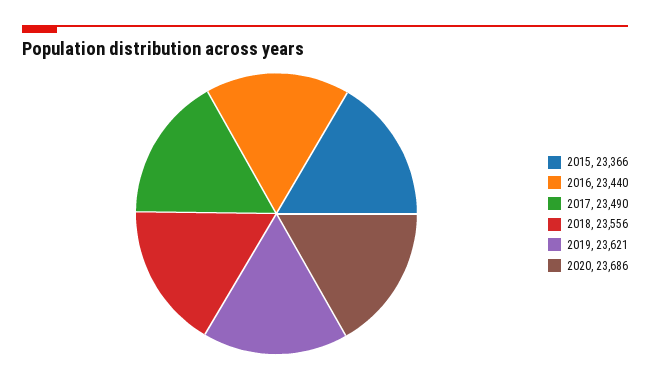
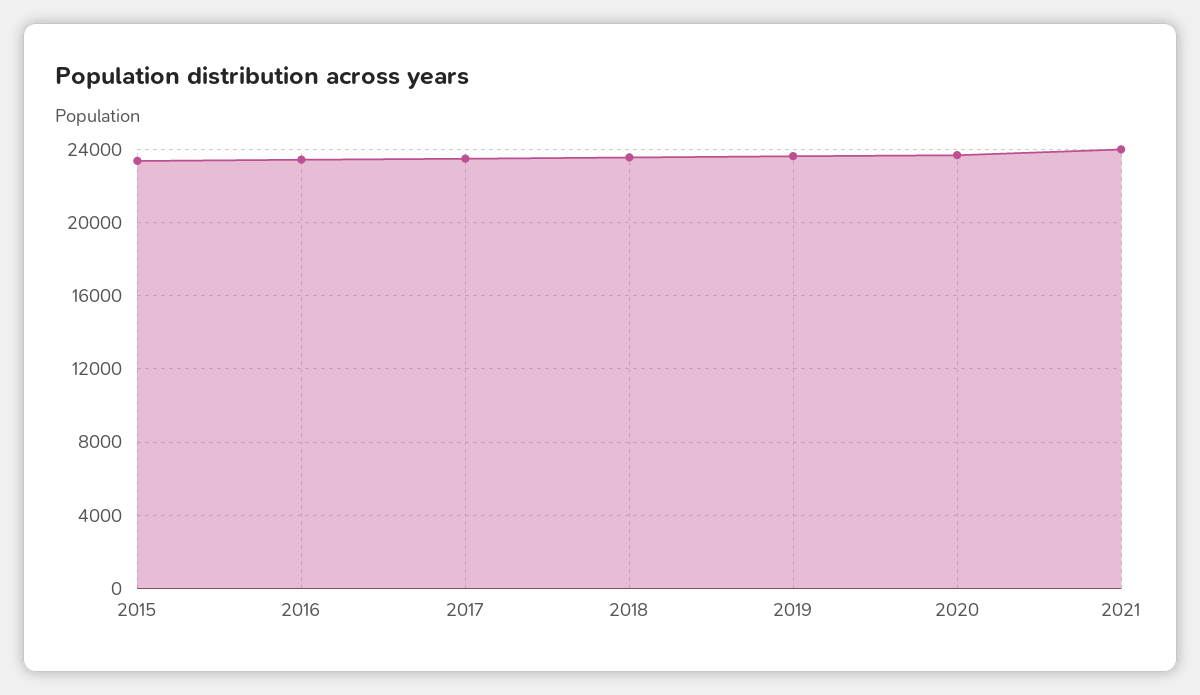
2021: none -> 24000

